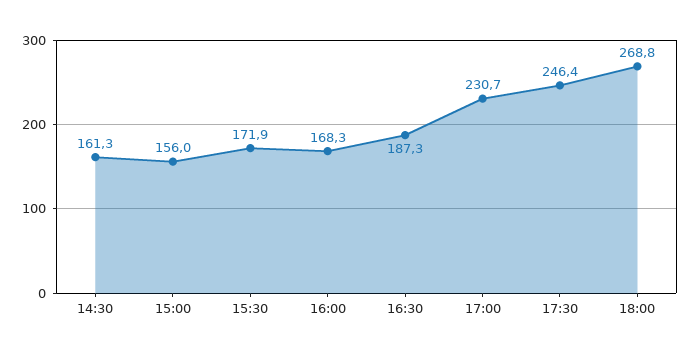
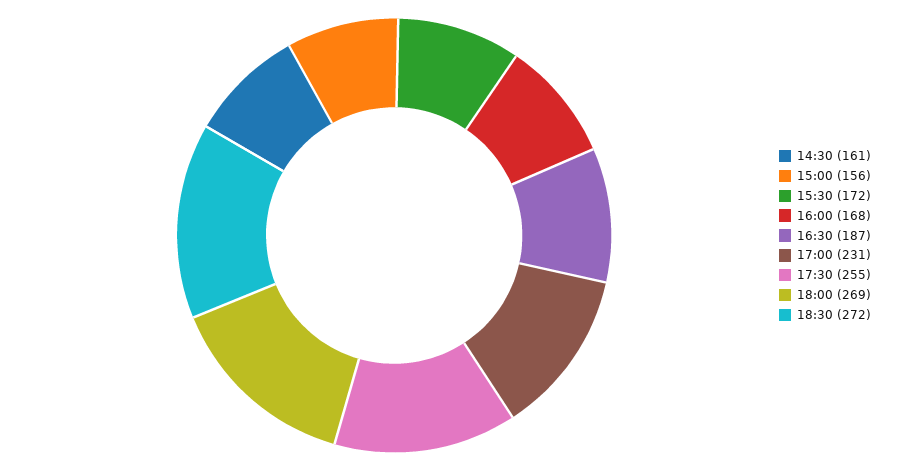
17:30: 246.4 -> 255
18:30: none -> 272

